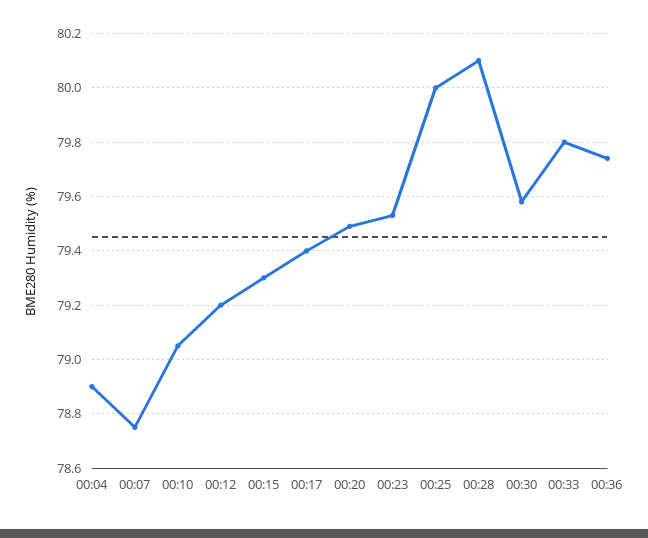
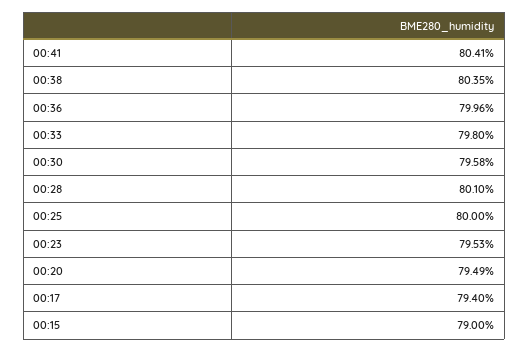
00:04: 78.9 -> none
00:07: 78.75 -> none
00:10: 79.05 -> none
00:12: 79.2 -> none
00:15: 79.3 -> 79
00:36: 79.75 -> 79.96
00:41: none -> 80.41
00:38: none -> 80.35

